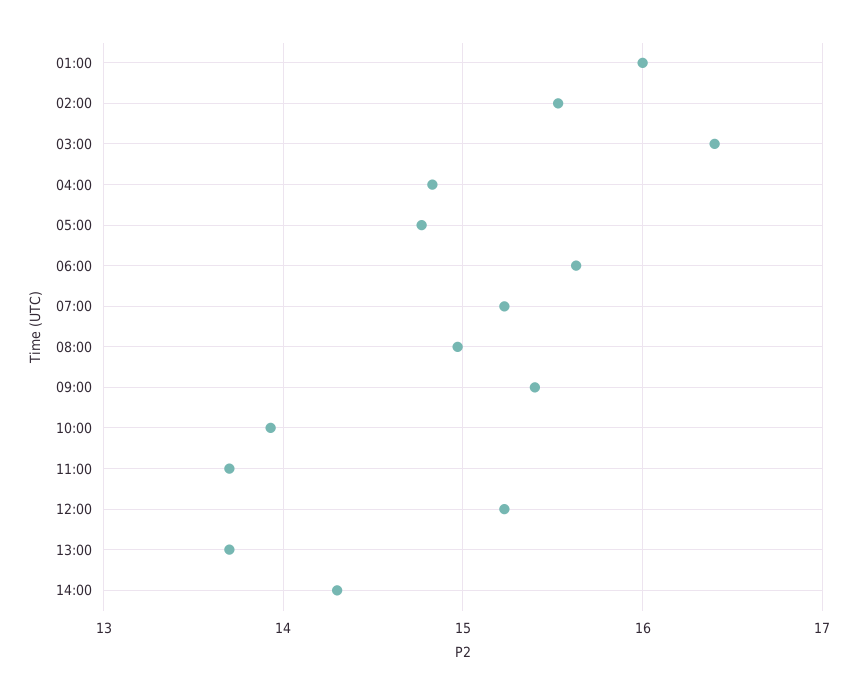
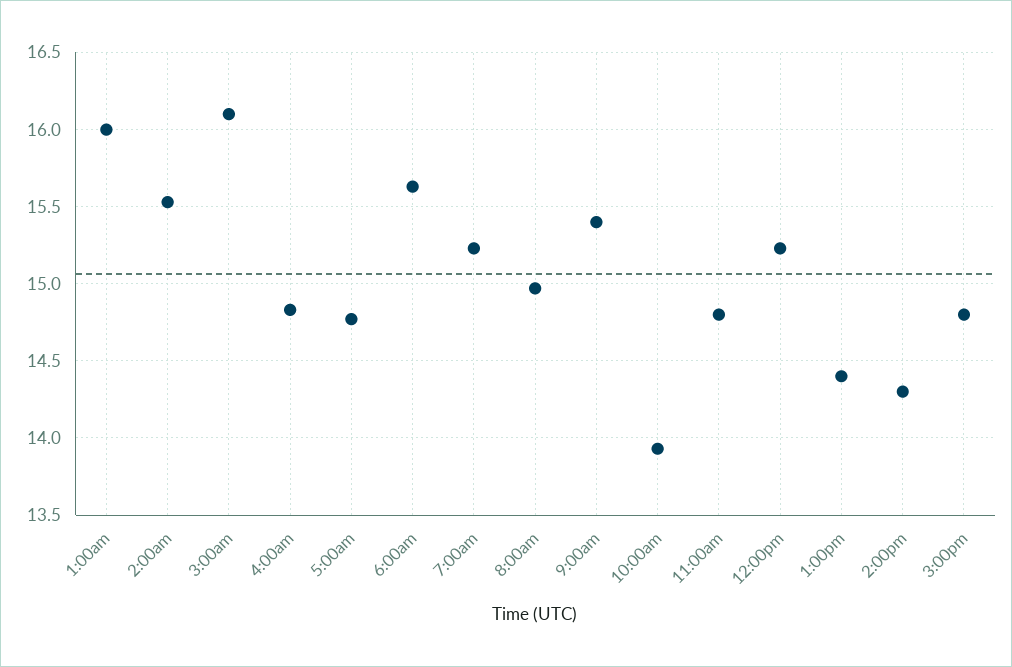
03:00: 16.4 -> 16.1
11:00: 13.7 -> 14.8
13:00: 13.7 -> 14.4
3:00pm: none -> 14.8

